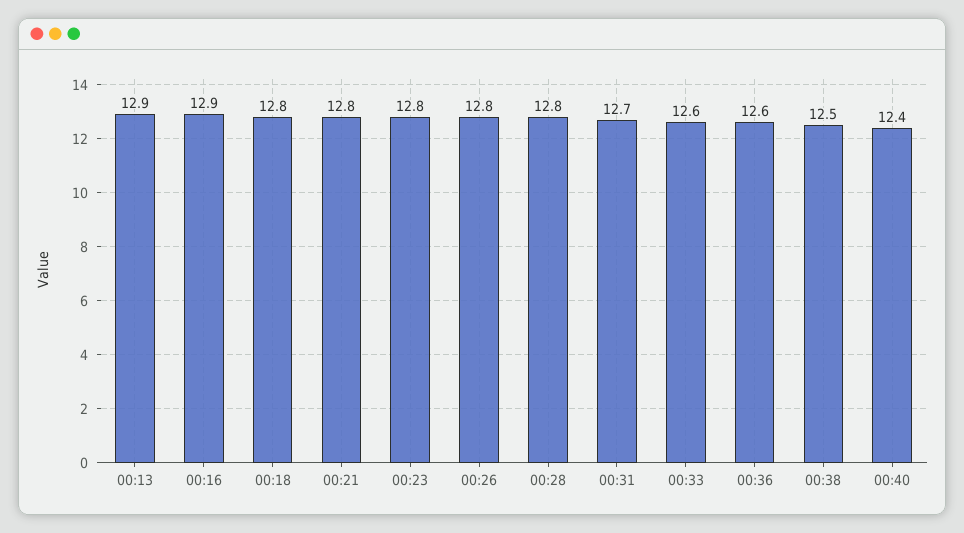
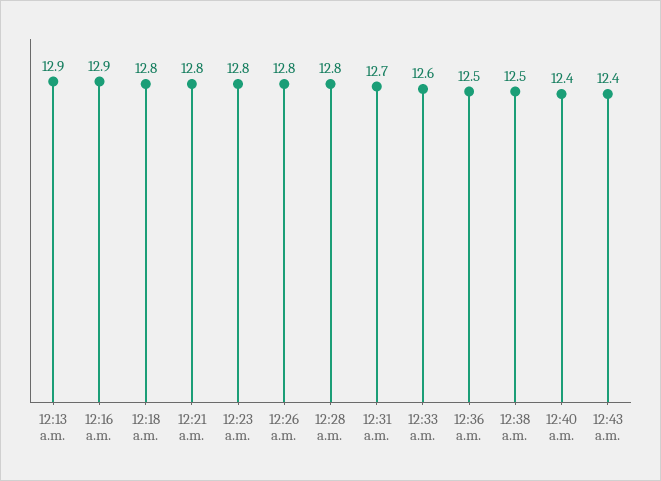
00:36: 12.6 -> 12.5
12:43 a.m.: none -> 12.4

